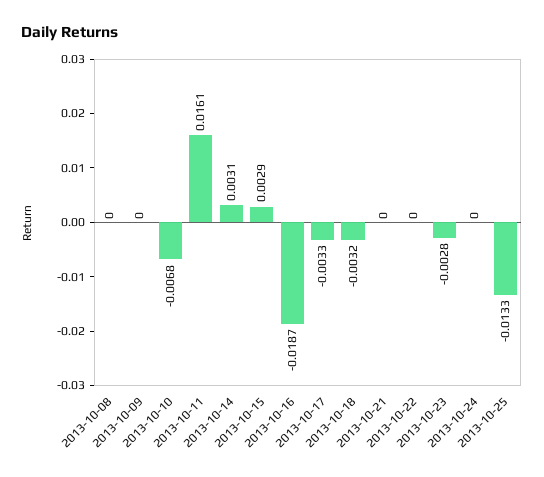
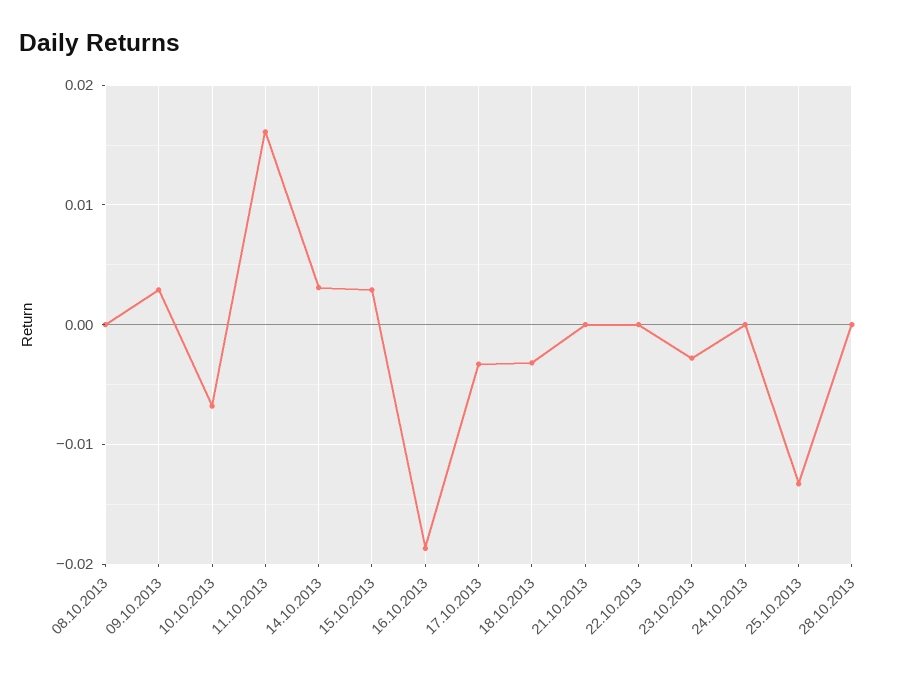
2013-10-09: 0 -> 0.003
28.10.2013: none -> 0

